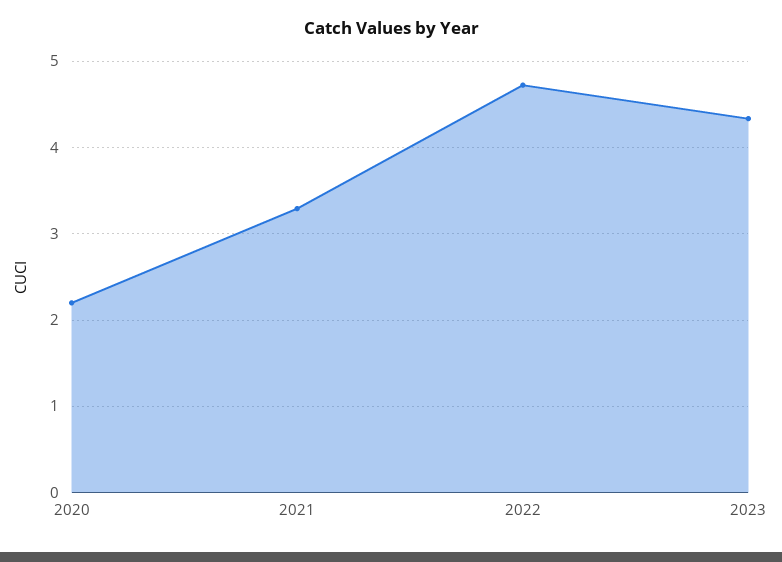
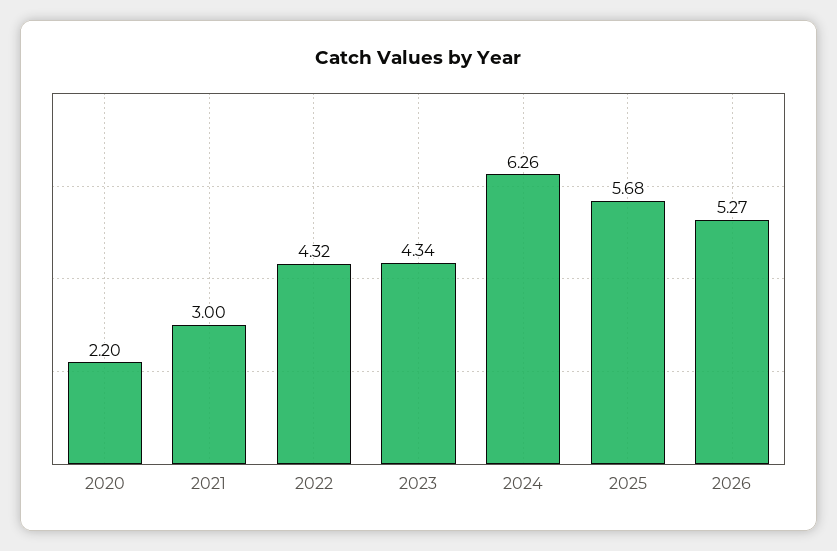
2021: 3.3 -> 3
2022: 4.7 -> 4.32
2024: none -> 6.26
2025: none -> 5.68
2026: none -> 5.27

